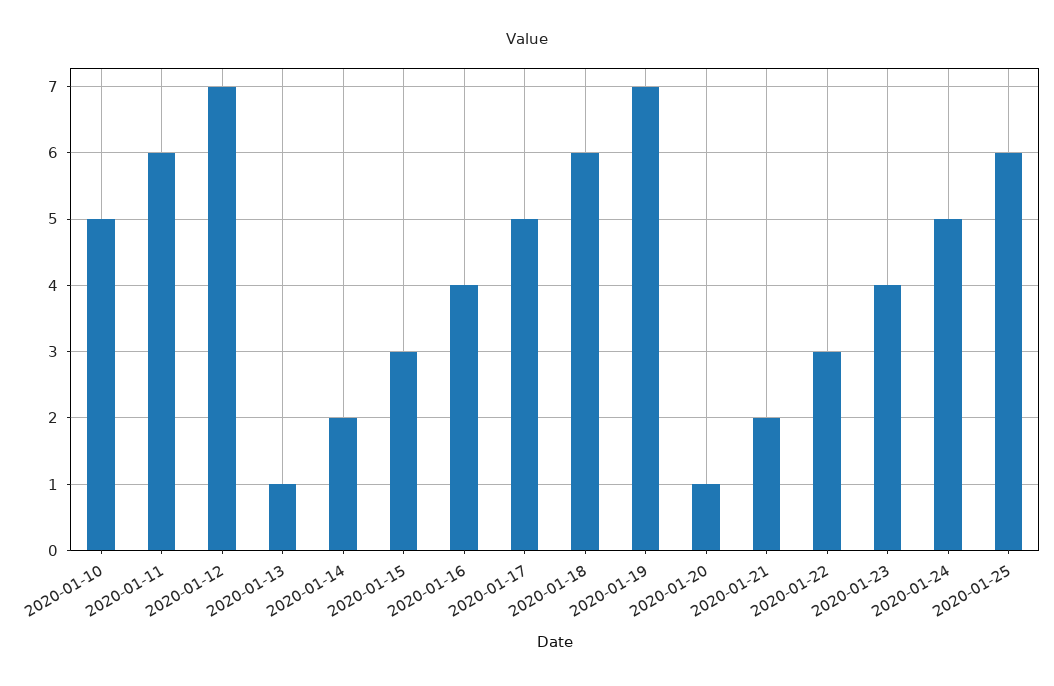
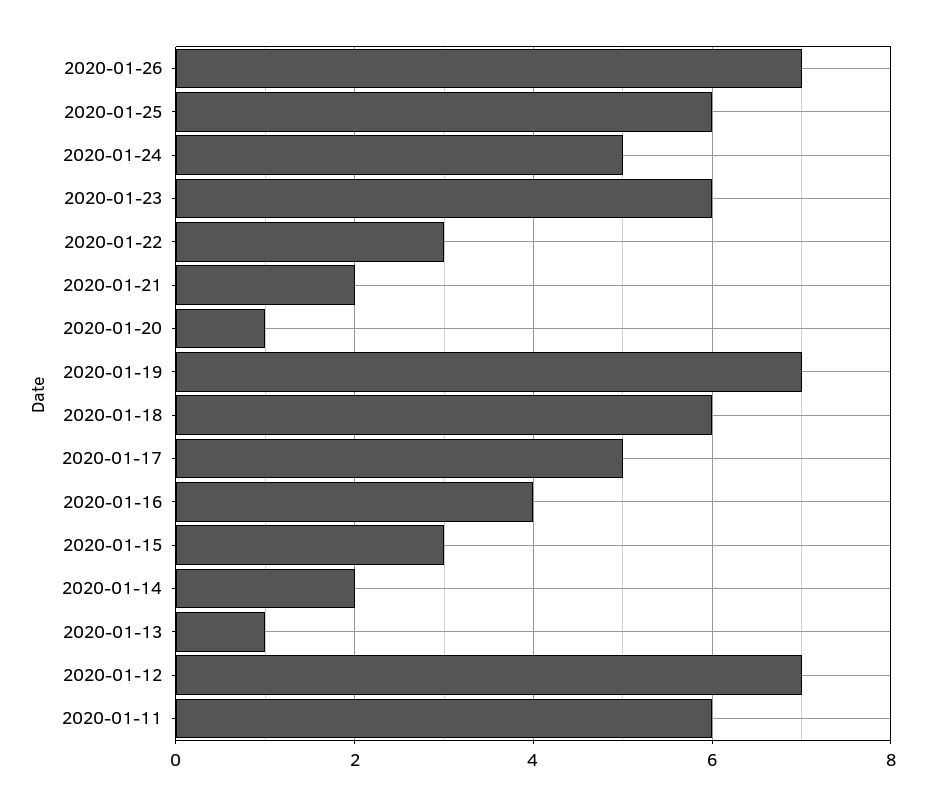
2020-01-10: 5 -> none
2020-01-23: 4 -> 6
2020-01-26: none -> 7

